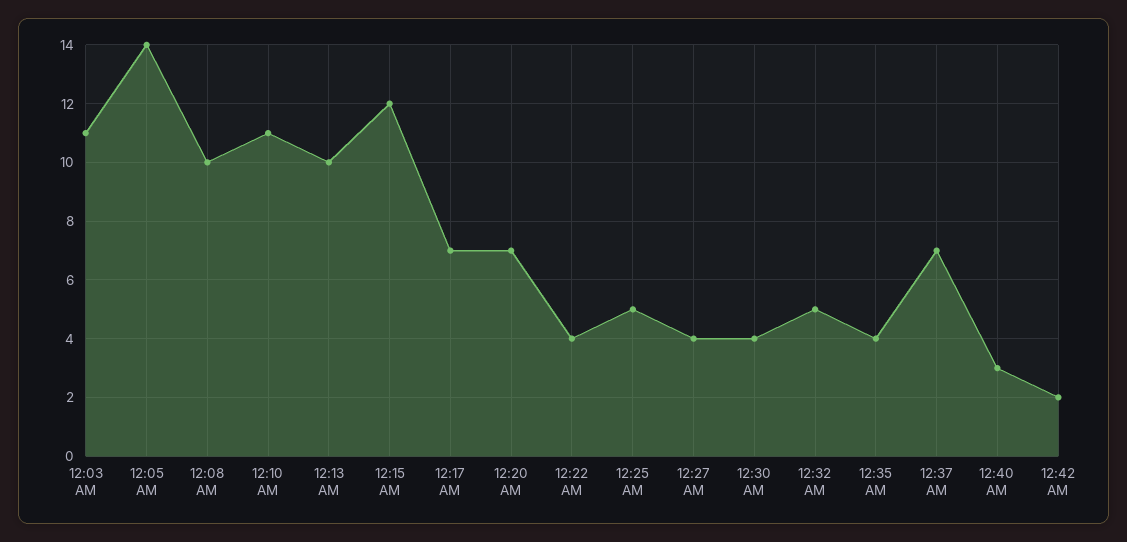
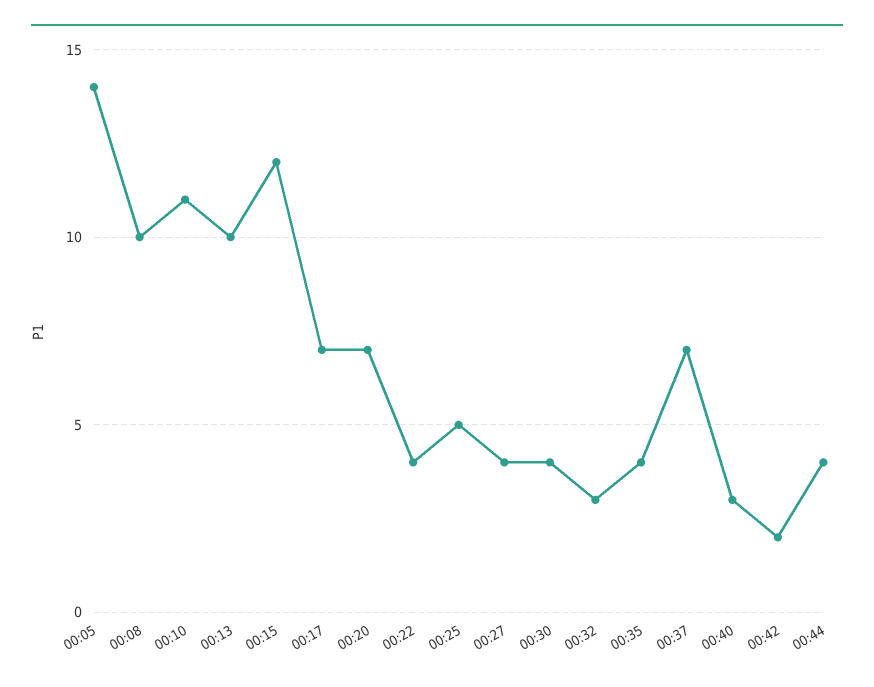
12:03 AM: 11 -> none
12:32 AM: 5 -> 3
00:44: none -> 4

